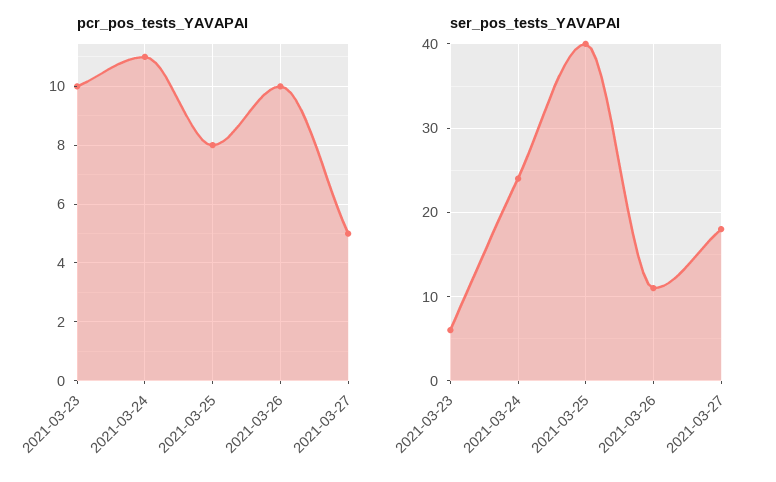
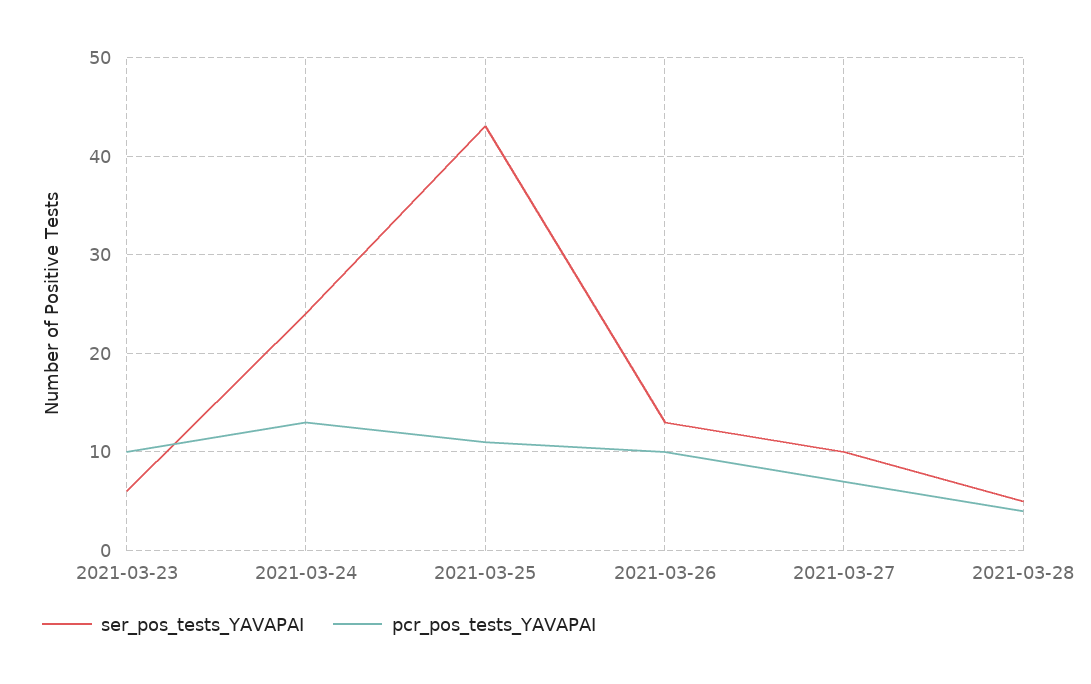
pcr_pos_tests_YAVAPAI, 2021-03-24: 11 -> 13
pcr_pos_tests_YAVAPAI, 2021-03-25: 8 -> 11
pcr_pos_tests_YAVAPAI, 2021-03-27: 5 -> 7
ser_pos_tests_YAVAPAI, 2021-03-25: 40 -> 43
ser_pos_tests_YAVAPAI, 2021-03-26: 11 -> 13
ser_pos_tests_YAVAPAI, 2021-03-27: 18 -> 10
ser_pos_tests_YAVAPAI, 2021-03-28: none -> 5
pcr_pos_tests_YAVAPAI, 2021-03-28: none -> 4

